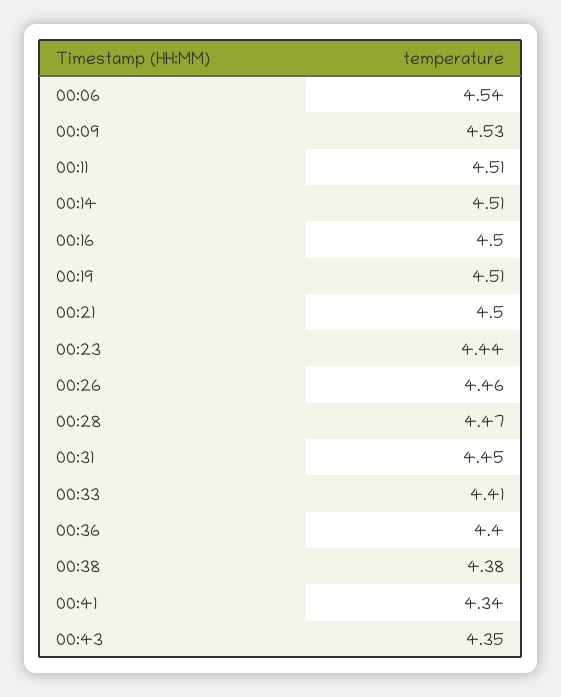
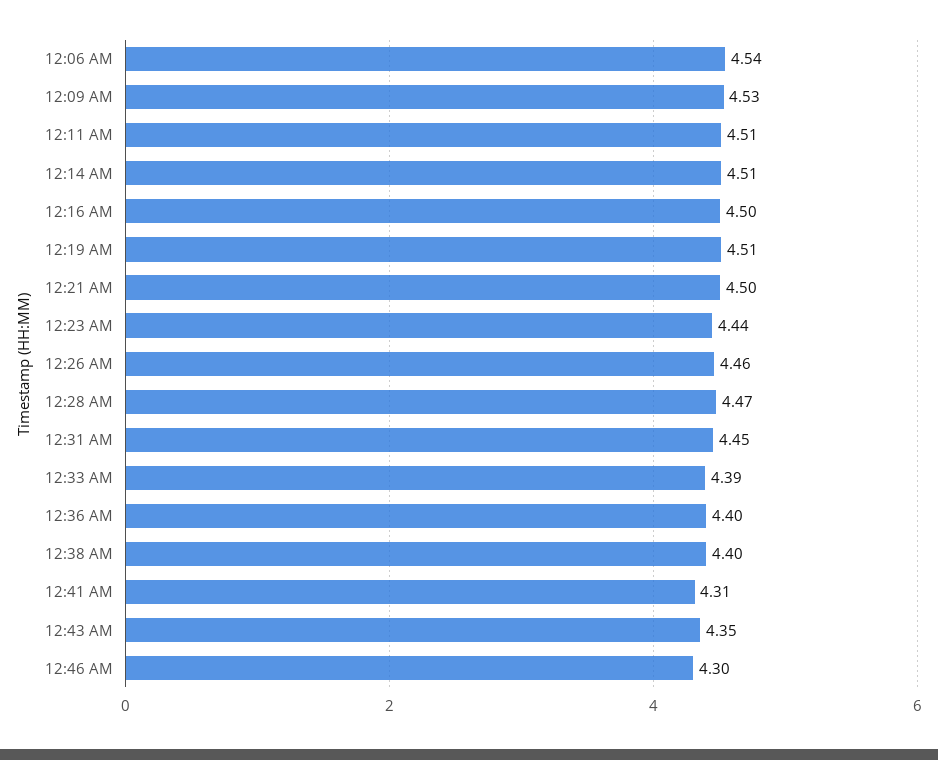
00:33: 4.41 -> 4.39
00:38: 4.38 -> 4.4
00:41: 4.34 -> 4.31
12:46 AM: none -> 4.3

